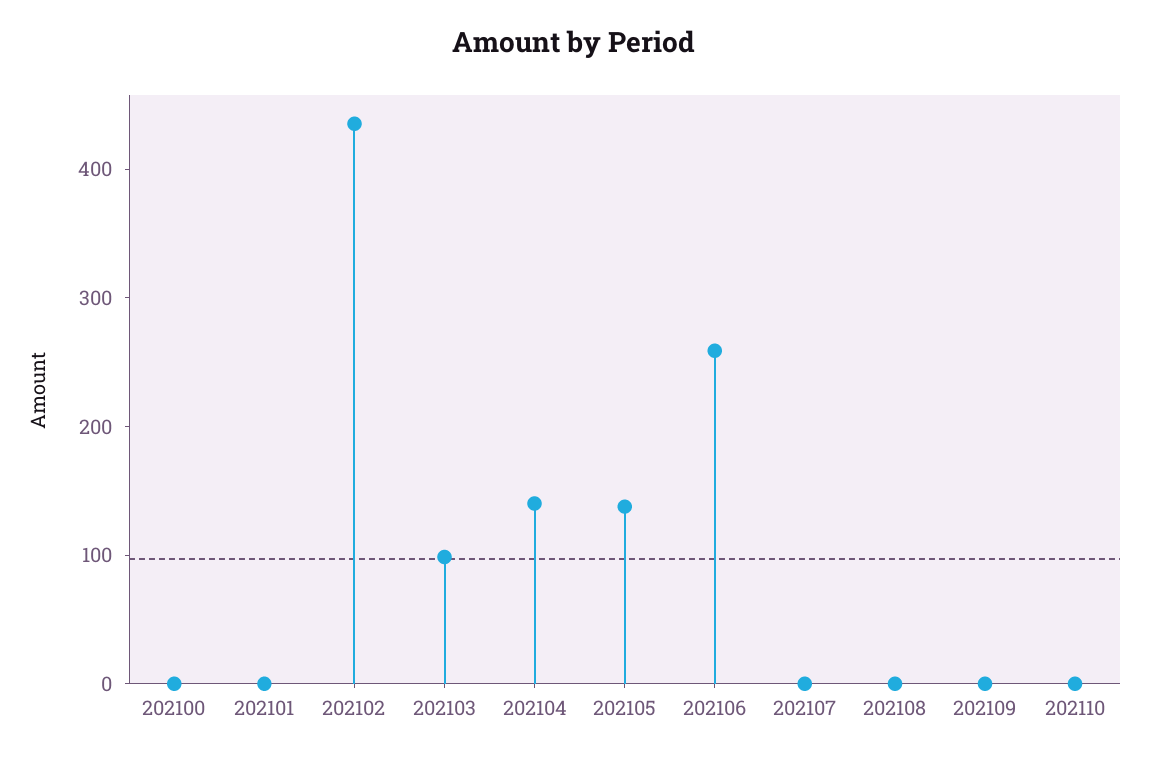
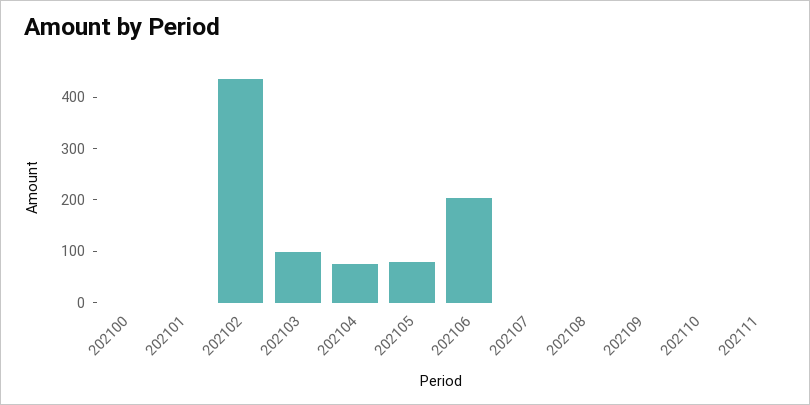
202104: 140 -> 80
202105: 140 -> 80
202106: 260 -> 200
202111: none -> 0

